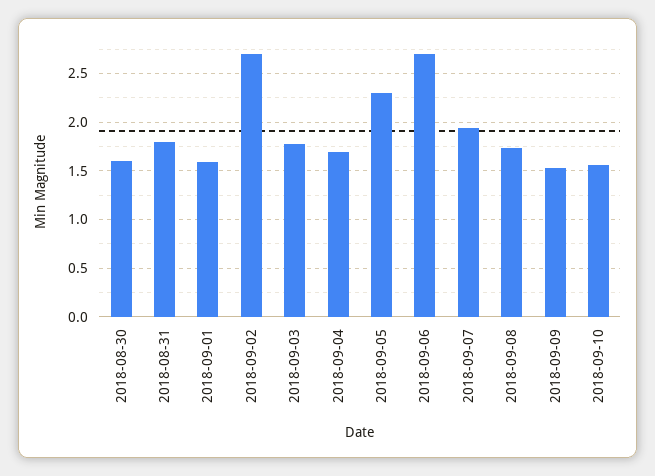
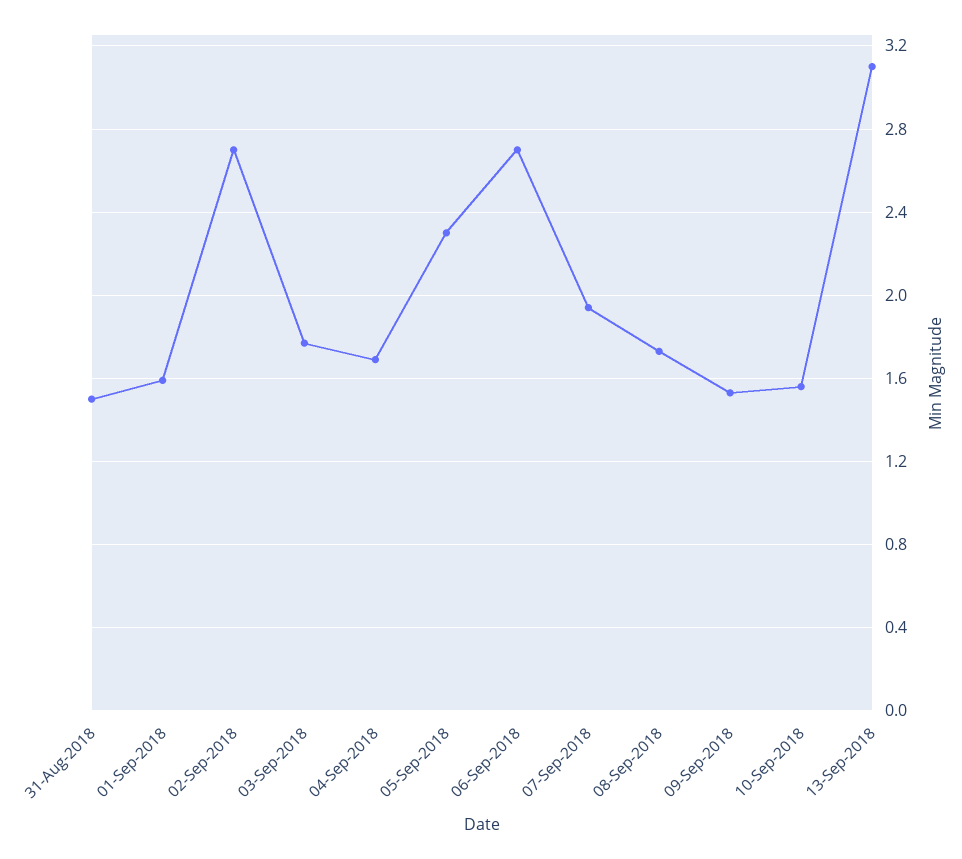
2018-08-30: 1.6 -> none
2018-08-31: 1.8 -> 1.5
13-Sep-2018: none -> 3.1

